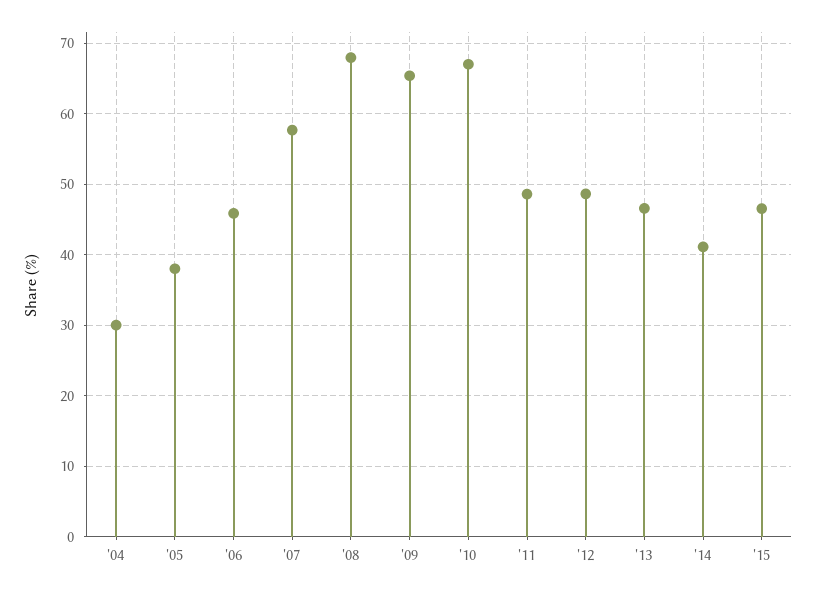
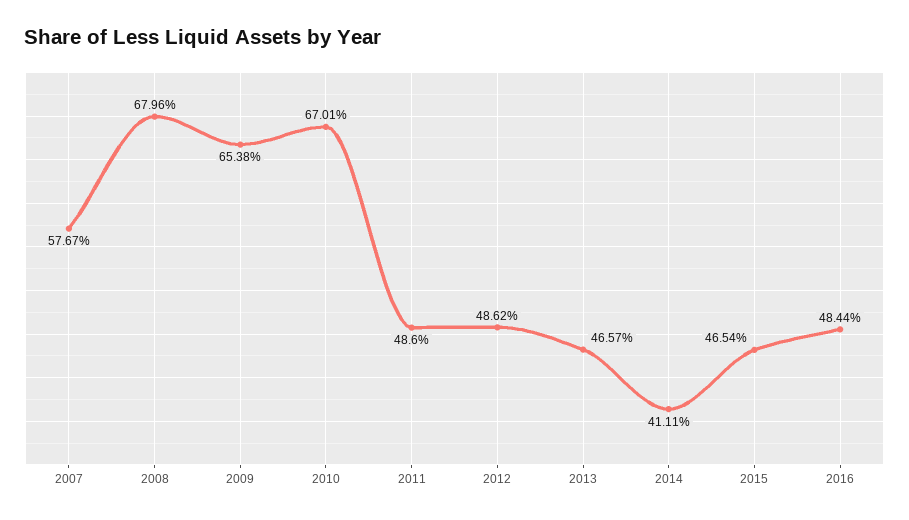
'04: 30 -> none
'05: 38 -> none
'06: 46 -> none
2016: none -> 48.44

